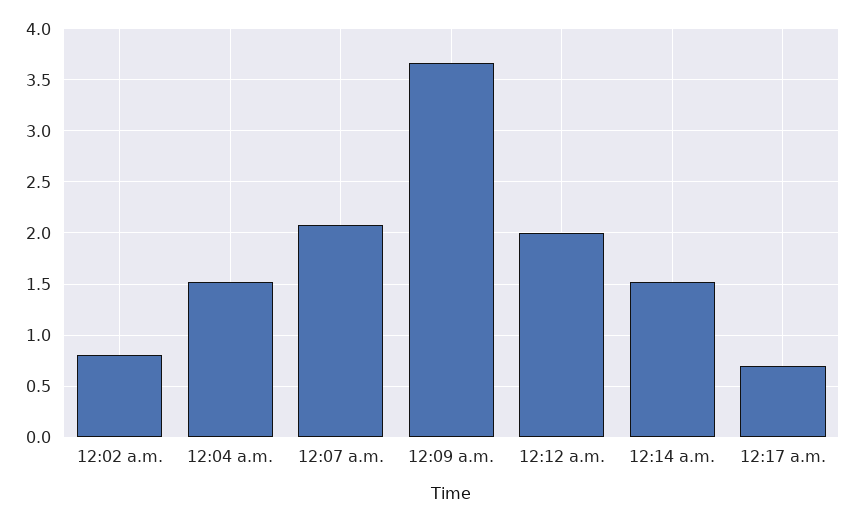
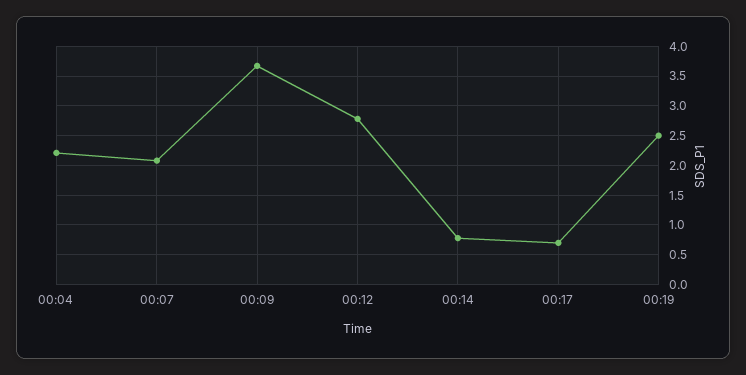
12:02 a.m.: 0.8 -> none
12:04 a.m.: 1.5 -> 2.25
12:12 a.m.: 2 -> 2.75
12:14 a.m.: 1.5 -> 0.75
00:19: none -> 2.5

